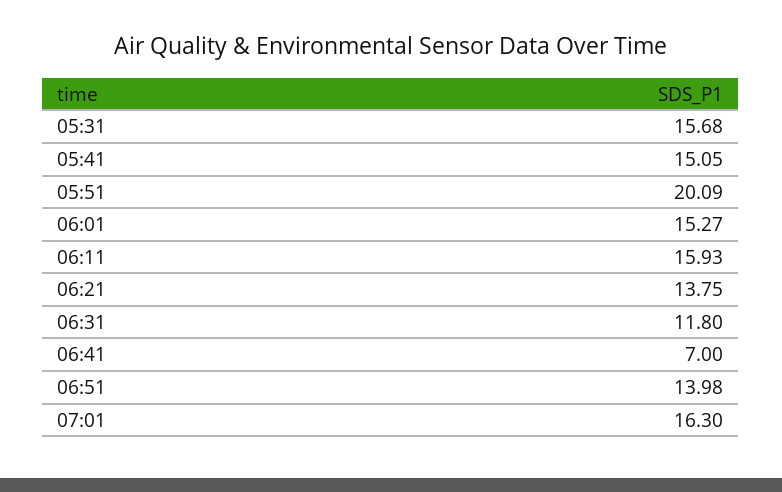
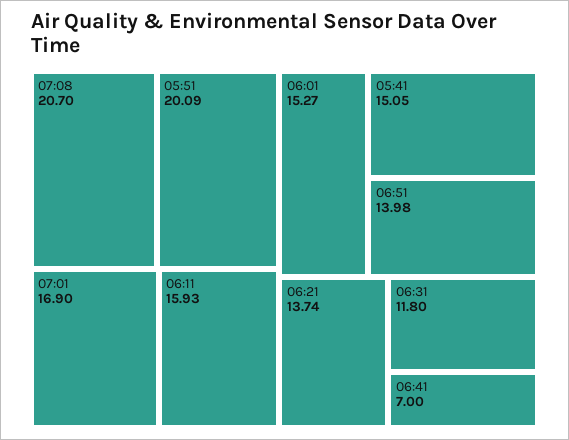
05:31: 15.68 -> none
06:21: 13.75 -> 13.74
07:01: 16.3 -> 16.9
07:08: none -> 20.7

